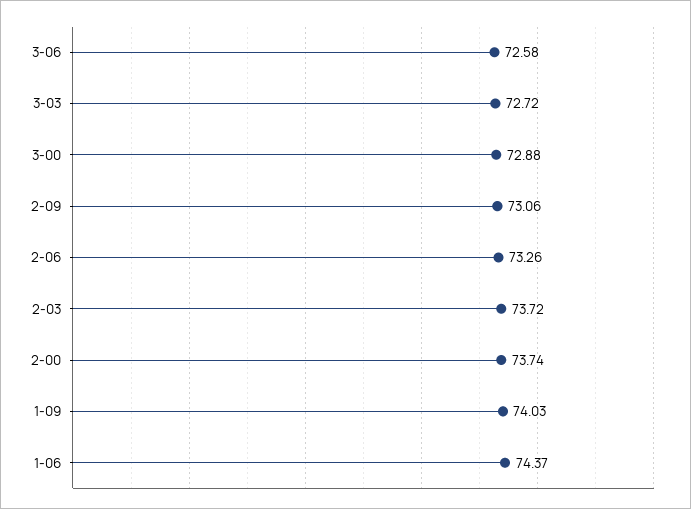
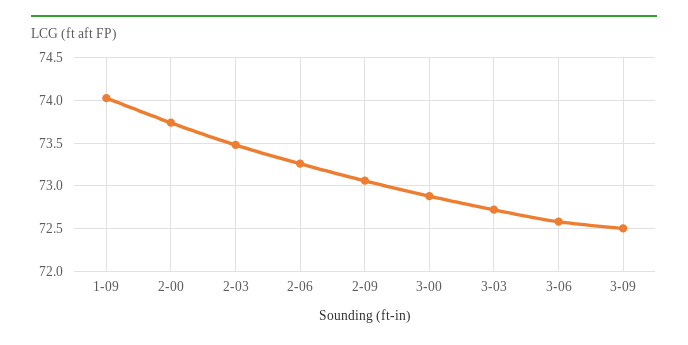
2-03: 73.72 -> 73.5
1-06: 74.37 -> none
3-09: none -> 72.5

